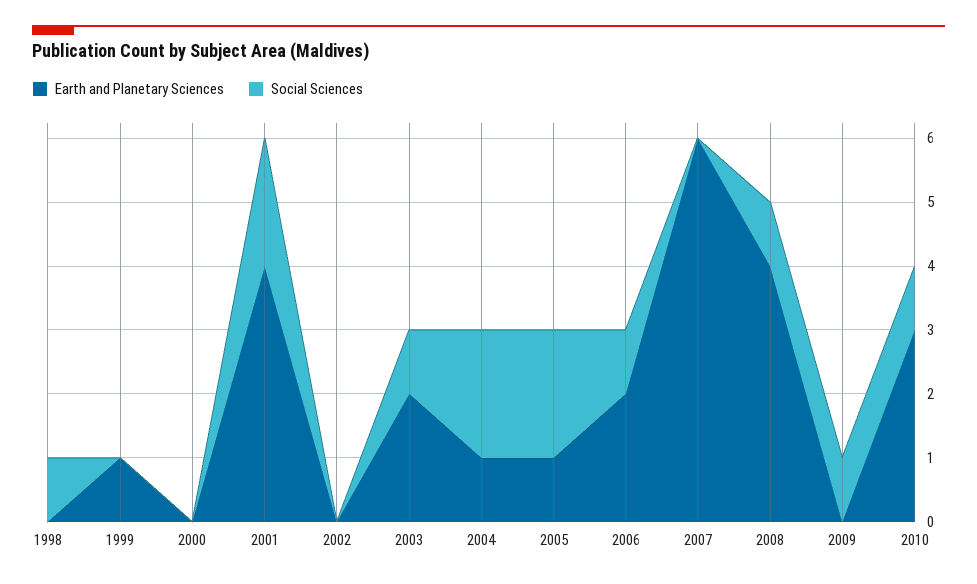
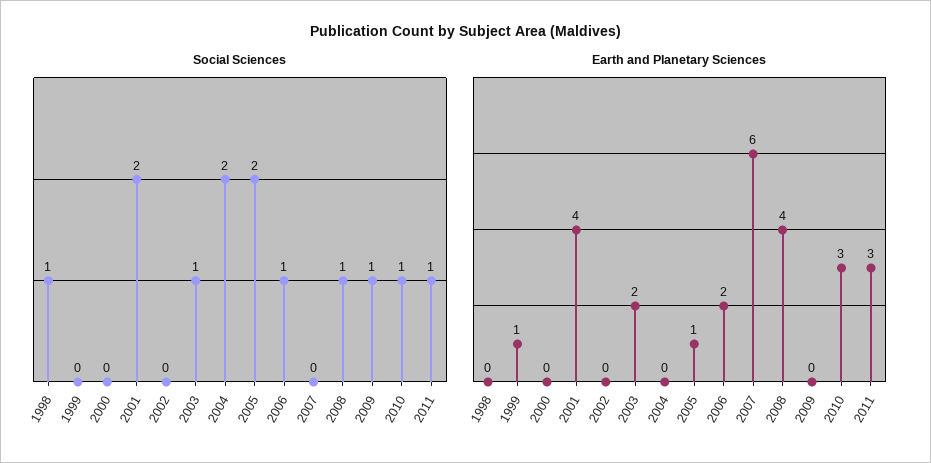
Earth and Planetary Sciences, 2004: 1 -> 0
Social Sciences, 2011: none -> 1
Earth and Planetary Sciences, 2011: none -> 3

